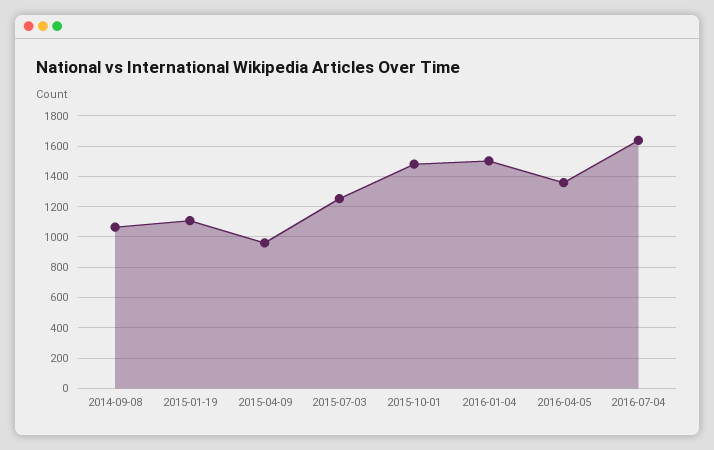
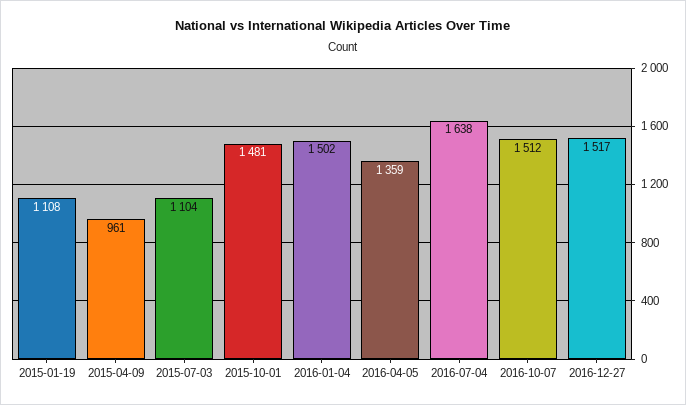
2014-09-08: 1050 -> none
2015-07-03: 1250 -> 1104
2016-10-07: none -> 1512
2016-12-27: none -> 1517

